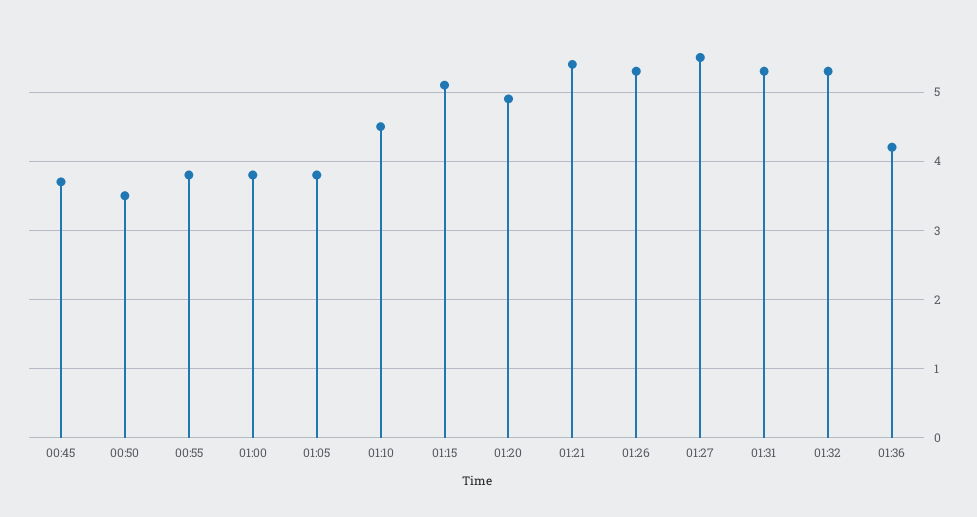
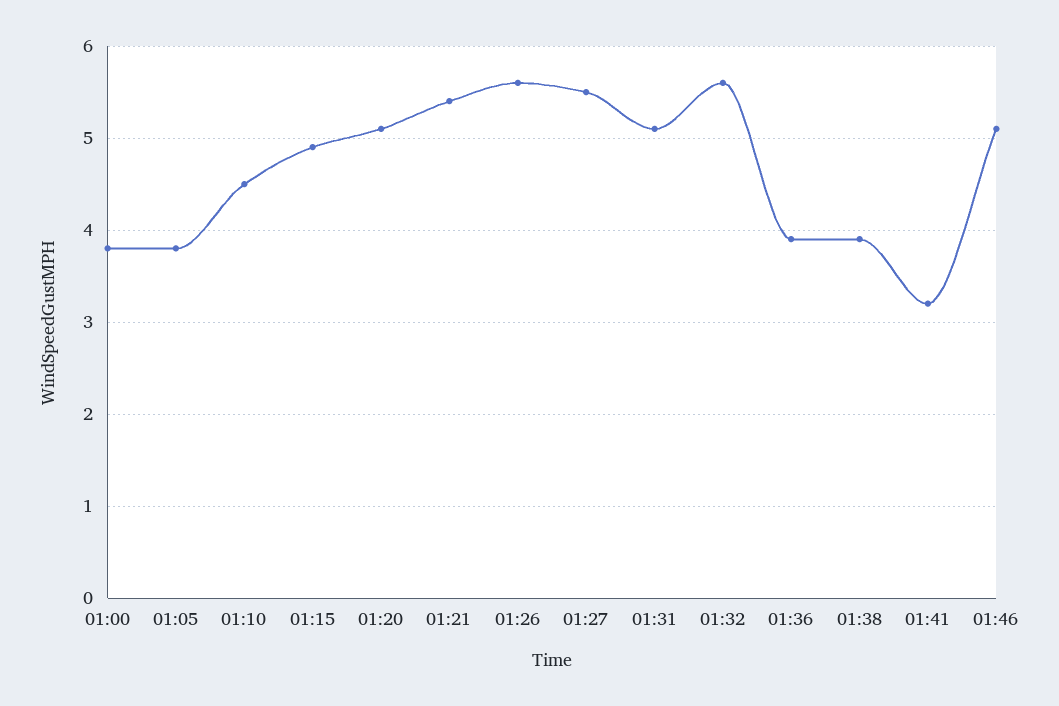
00:45: 3.7 -> none
00:50: 3.5 -> none
00:55: 3.8 -> none
01:15: 5.1 -> 4.9
01:20: 4.9 -> 5.1
01:26: 5.3 -> 5.6
01:31: 5.3 -> 5.1
01:32: 5.3 -> 5.6
01:36: 4.2 -> 3.9
01:38: none -> 3.9
01:41: none -> 3.2
01:46: none -> 5.1

